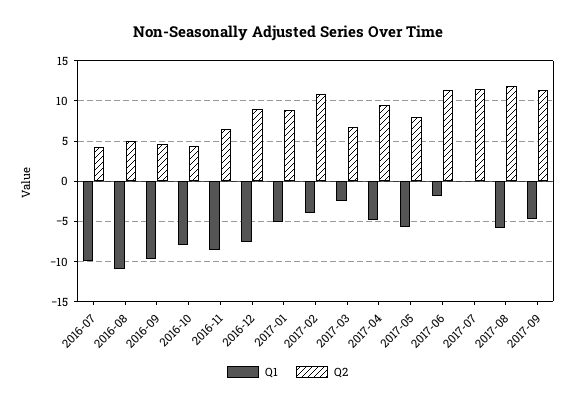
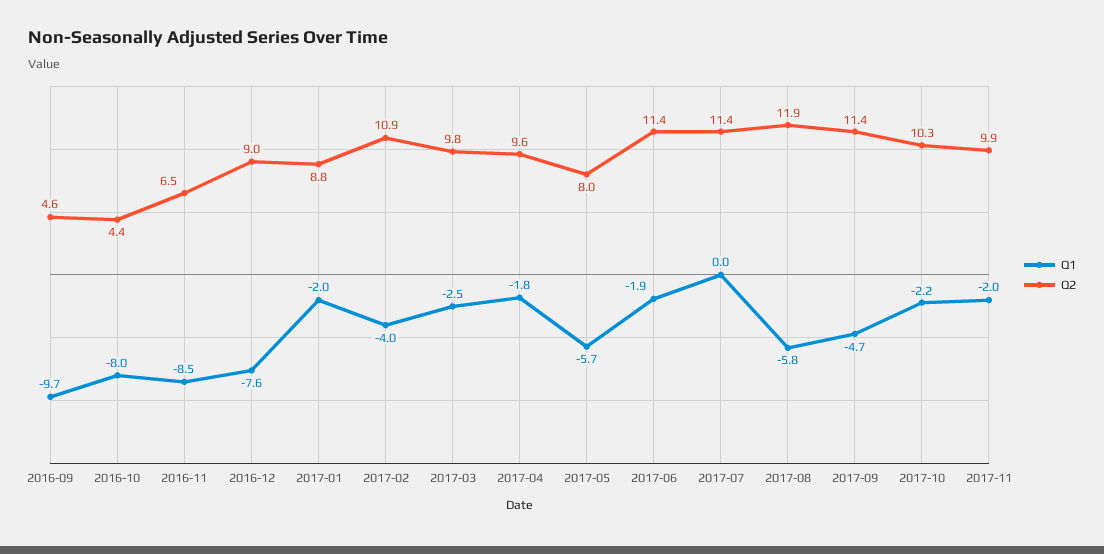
Q1, 2016-07: -10 -> none
Q2, 2016-07: 4 -> none
Q1, 2016-08: -11 -> none
Q2, 2016-08: 5 -> none
Q1, 2017-01: -5 -> -2
Q2, 2017-03: 7 -> 9.8
Q1, 2017-04: -5 -> -1.8
Q1, 2017-10: none -> -2.2
Q2, 2017-10: none -> 10.3
Q1, 2017-11: none -> -2
Q2, 2017-11: none -> 9.9

